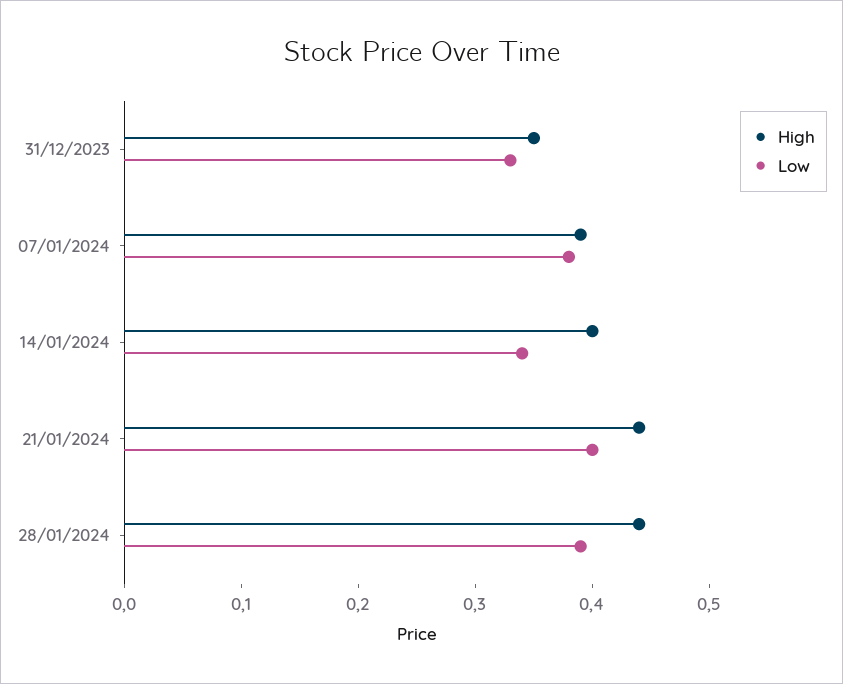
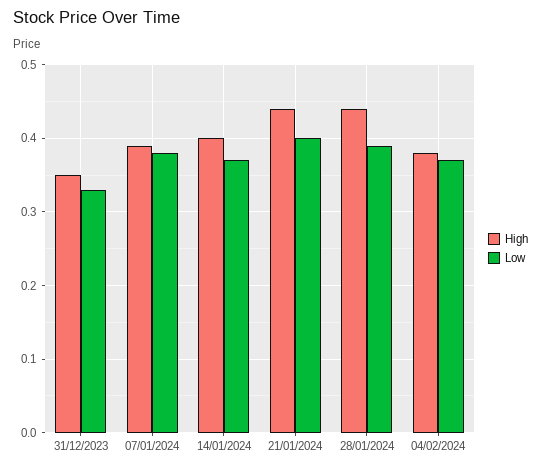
Low, 14/01/2024: 0.34 -> 0.37
High, 04/02/2024: none -> 0.38
Low, 04/02/2024: none -> 0.37

